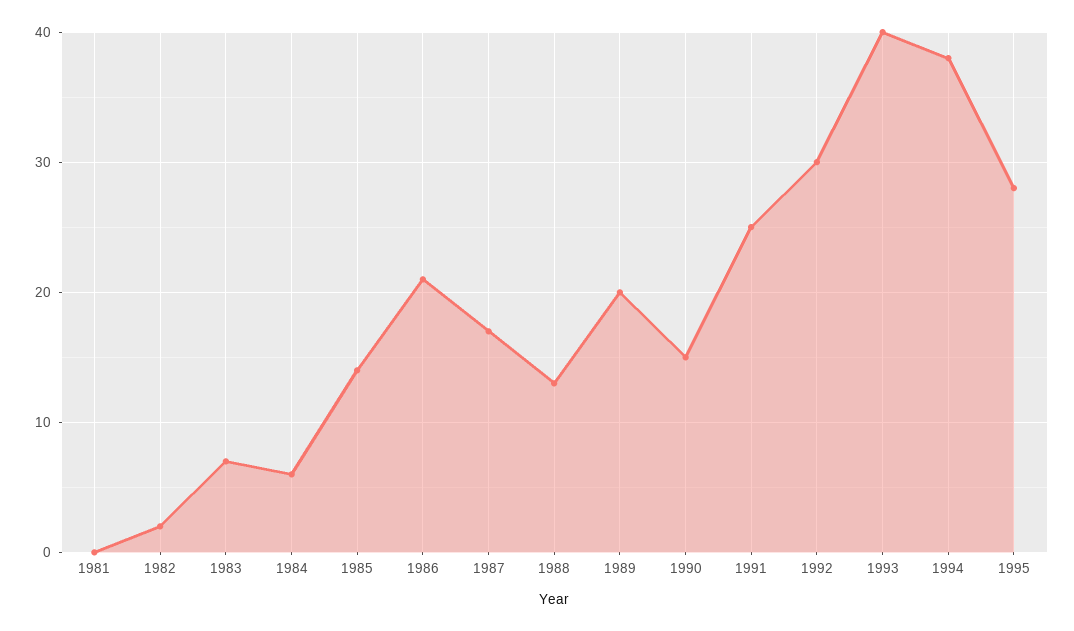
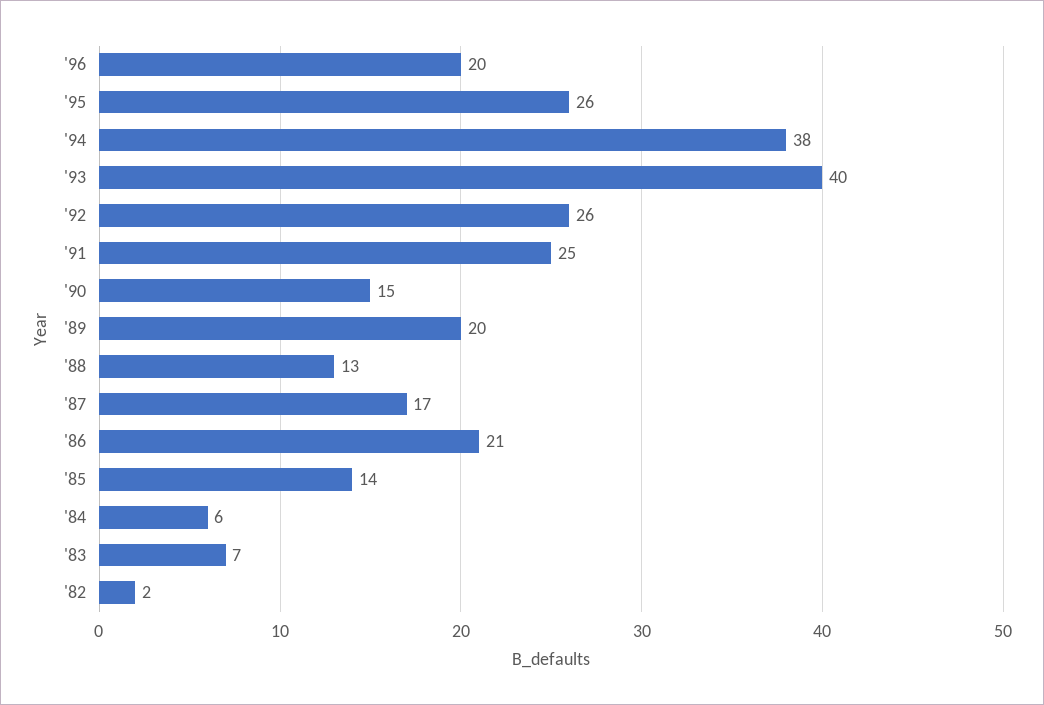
1981: 0 -> none
1992: 30 -> 26
1995: 28 -> 26
'96: none -> 20

